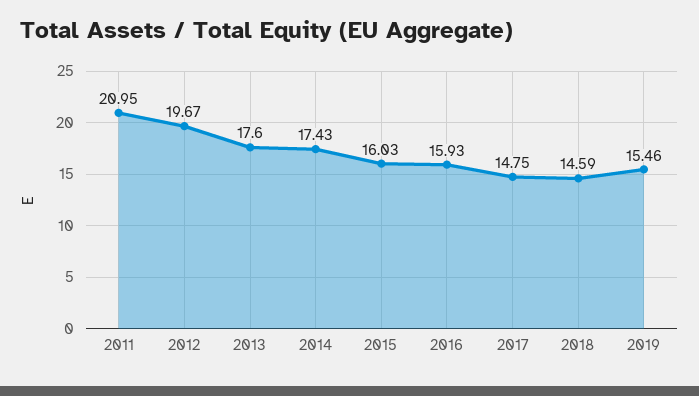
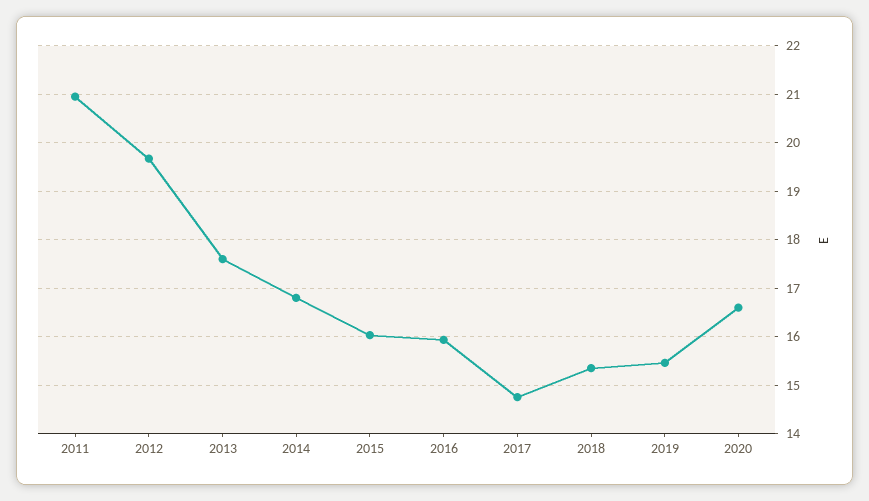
2014: 17.43 -> 16.8
2018: 14.59 -> 15.4
2020: none -> 16.6

